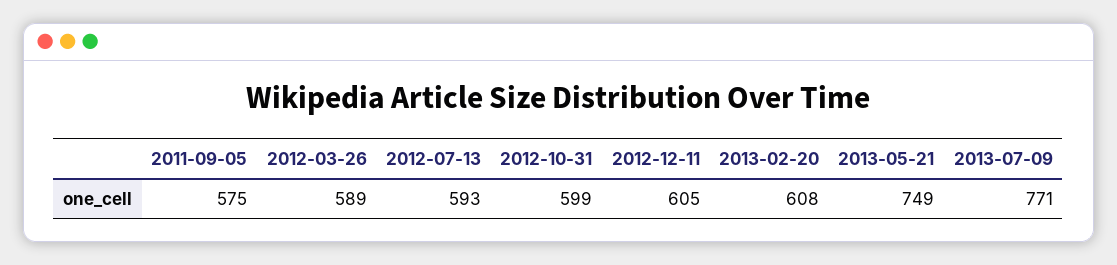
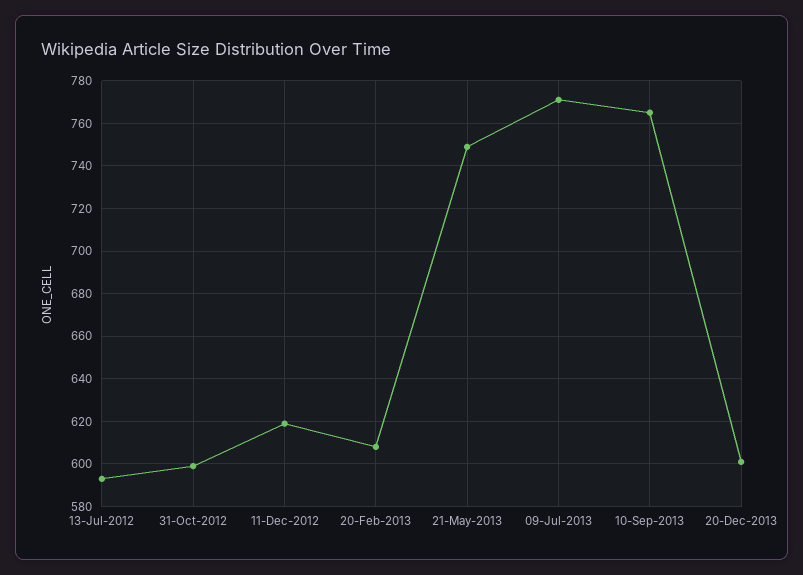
2011-09-05: 575 -> none
2012-03-26: 589 -> none
2012-12-11: 605 -> 620
10-Sep-2013: none -> 765
20-Dec-2013: none -> 600

